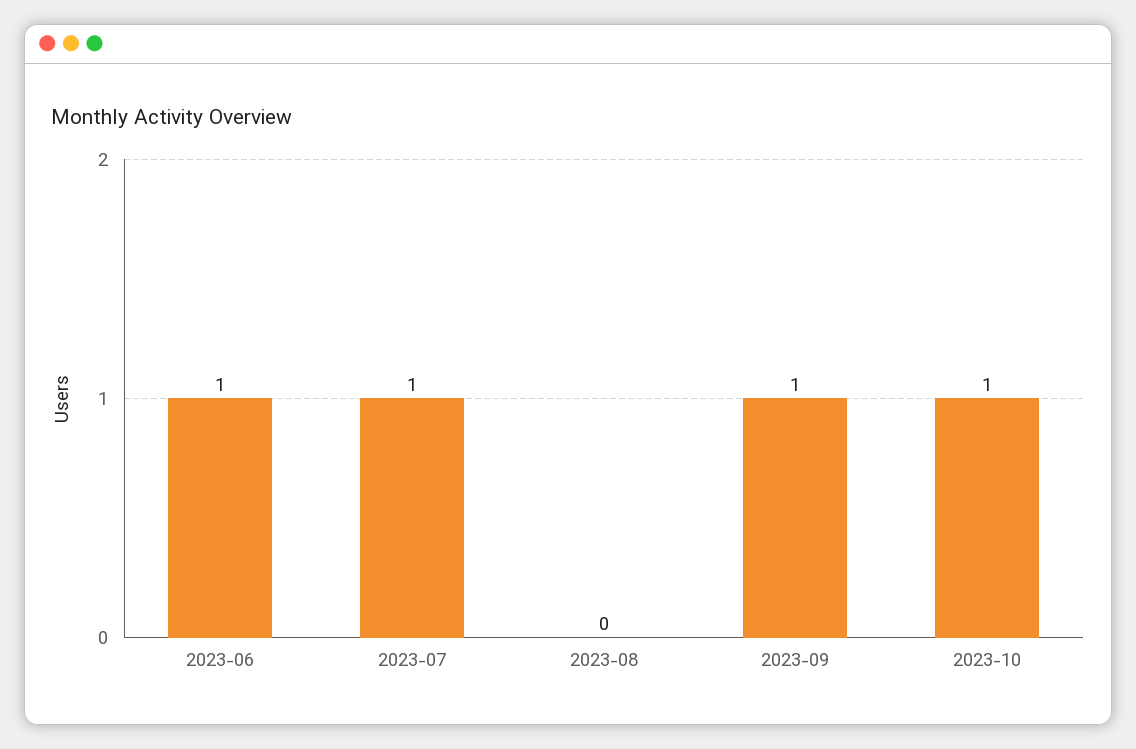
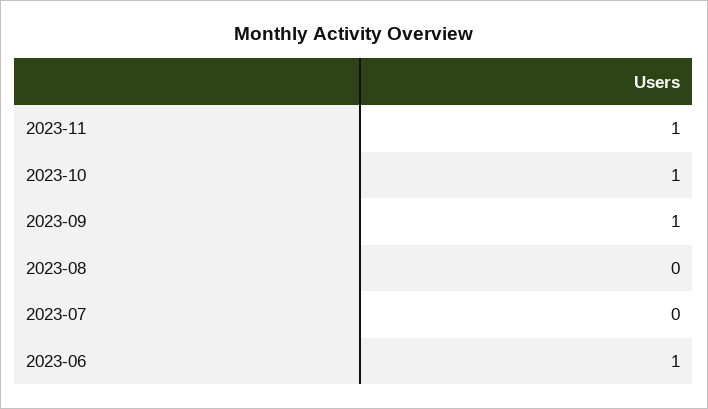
2023-07: 1 -> 0
2023-11: none -> 1

